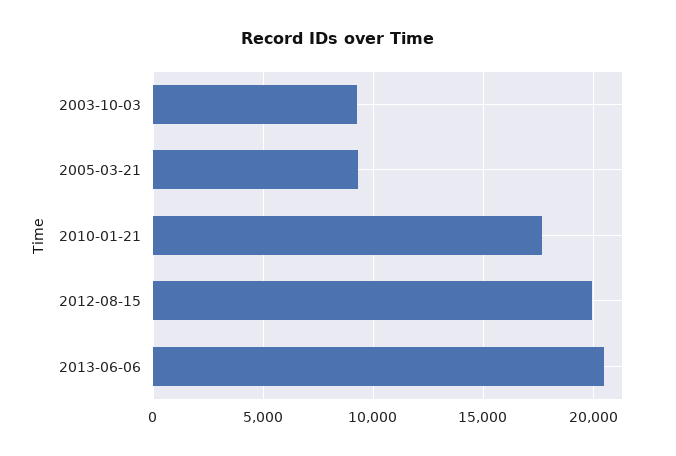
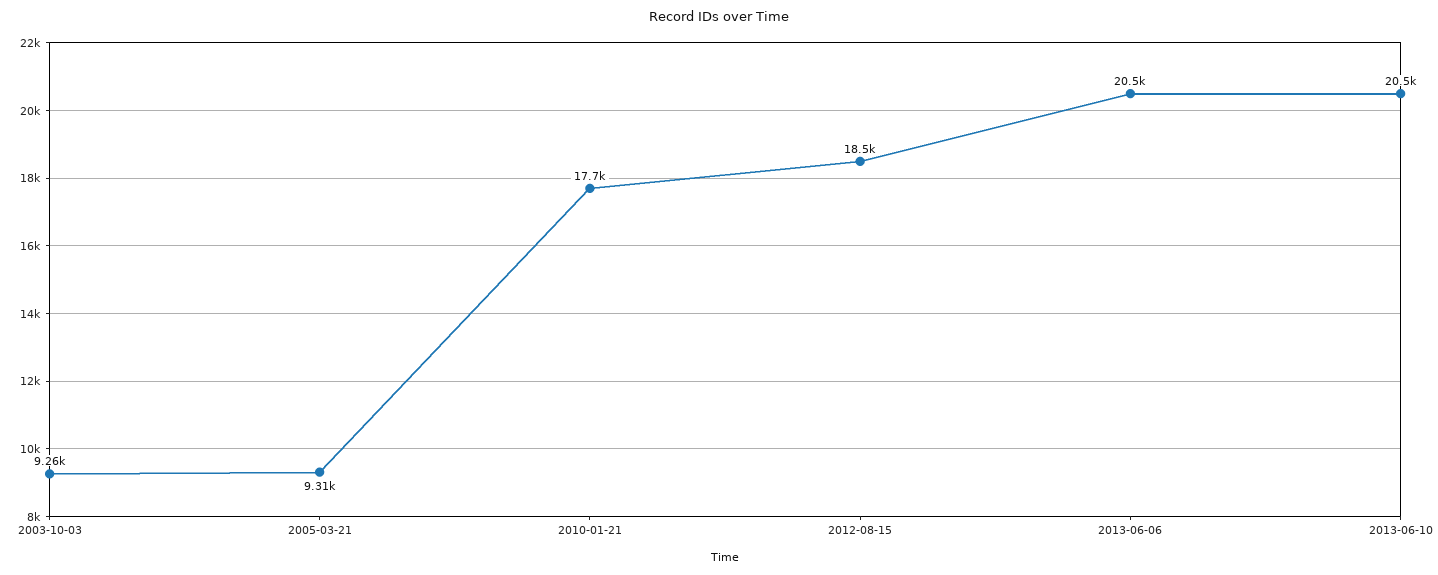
2012-08-15: 20000 -> 18500
2013-06-10: none -> 20500

